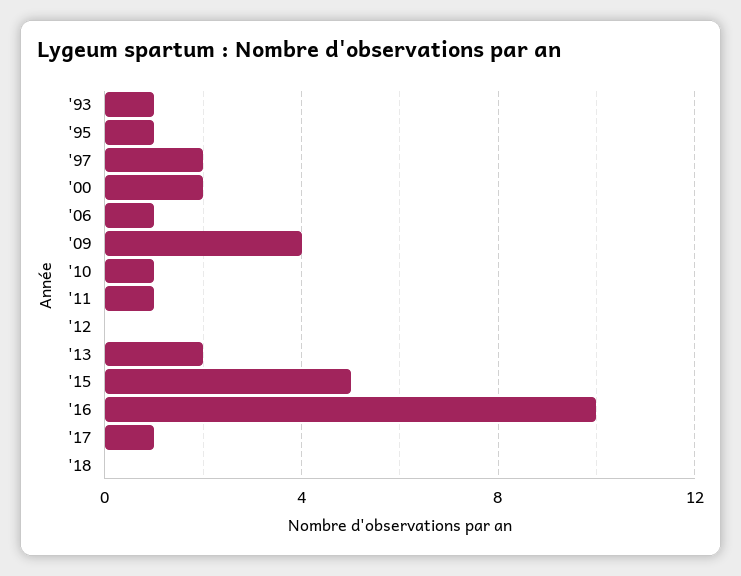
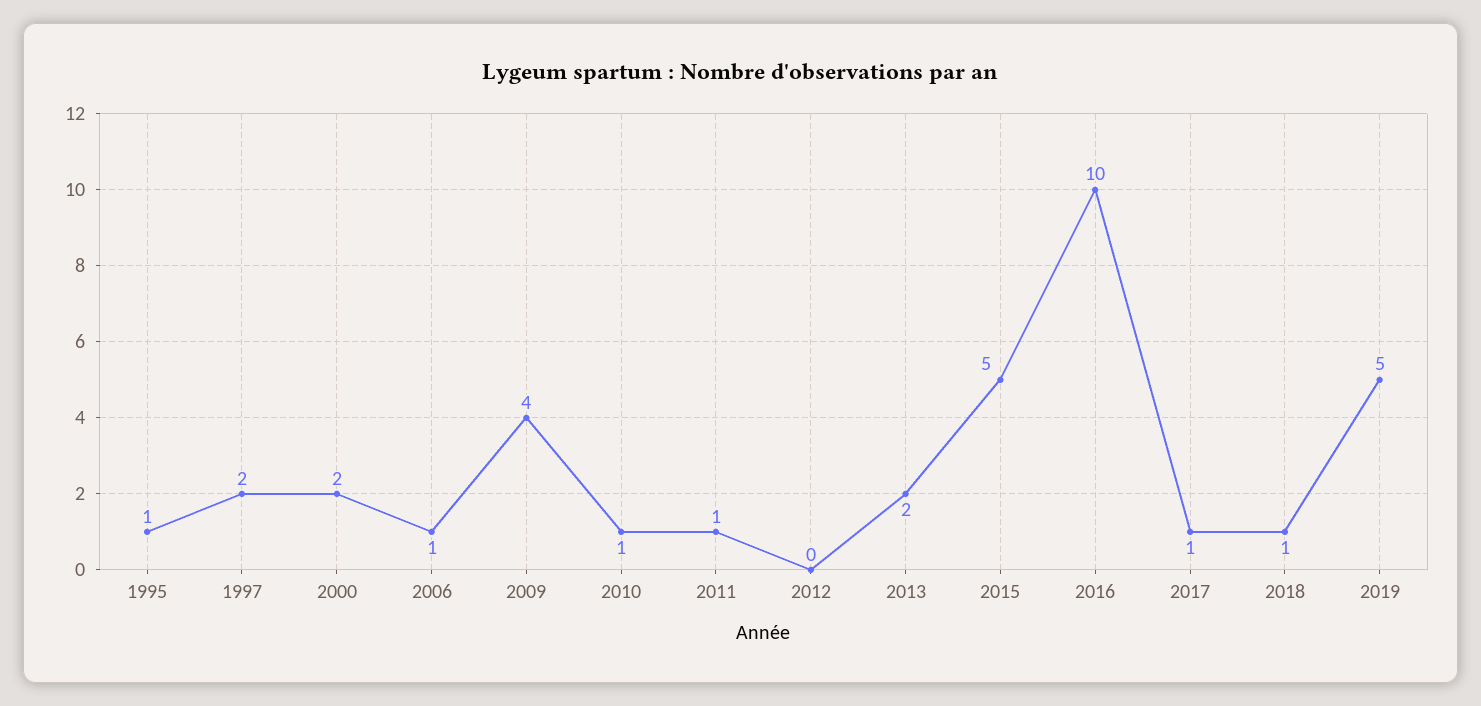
'93: 1 -> none
'18: 0 -> 1
2019: none -> 5

